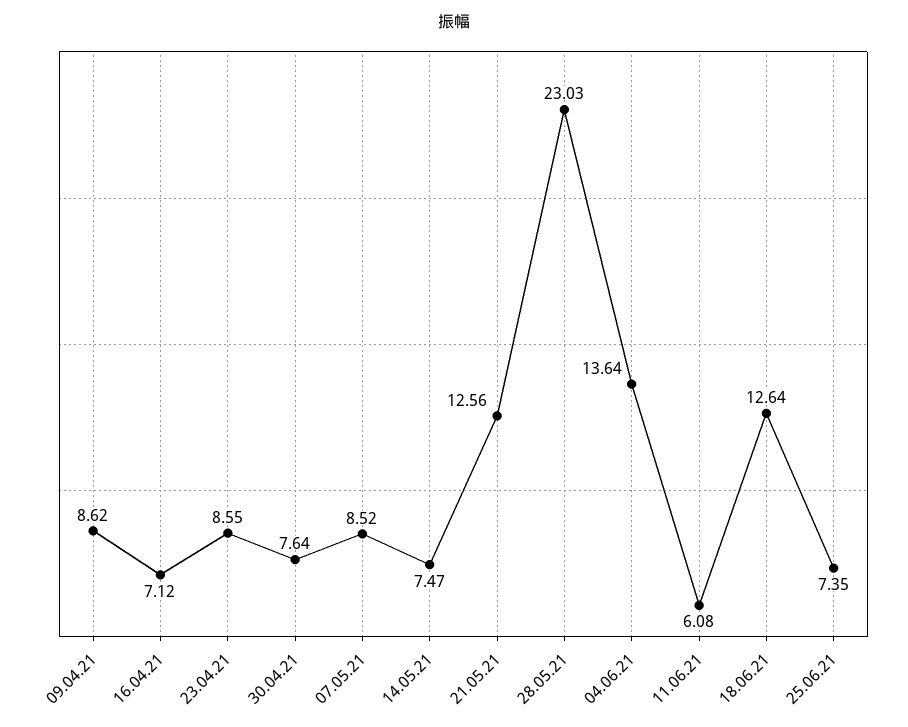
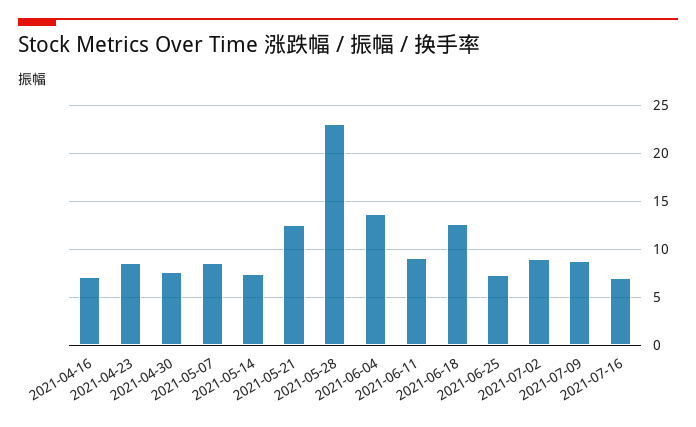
09.04.21: 8.62 -> none
11.06.21: 6.08 -> 9
2021-07-02: none -> 9
2021-07-09: none -> 9
2021-07-16: none -> 7

